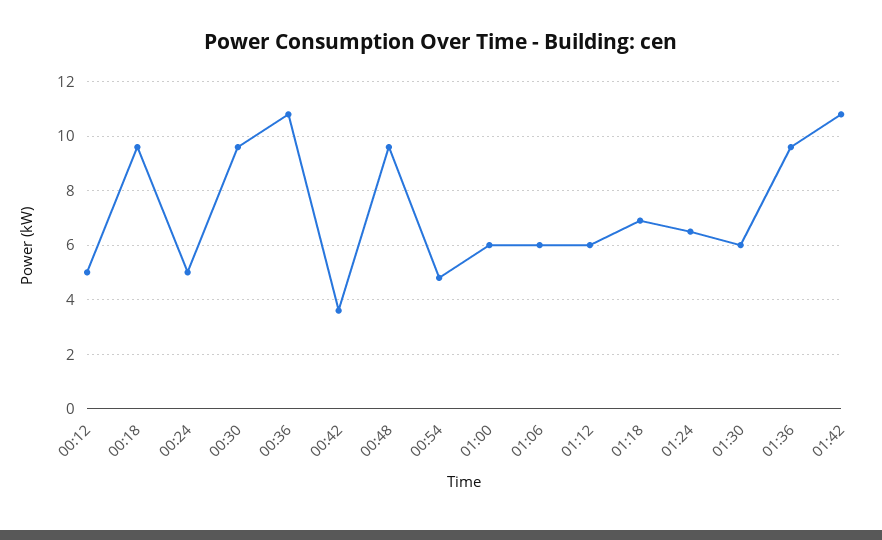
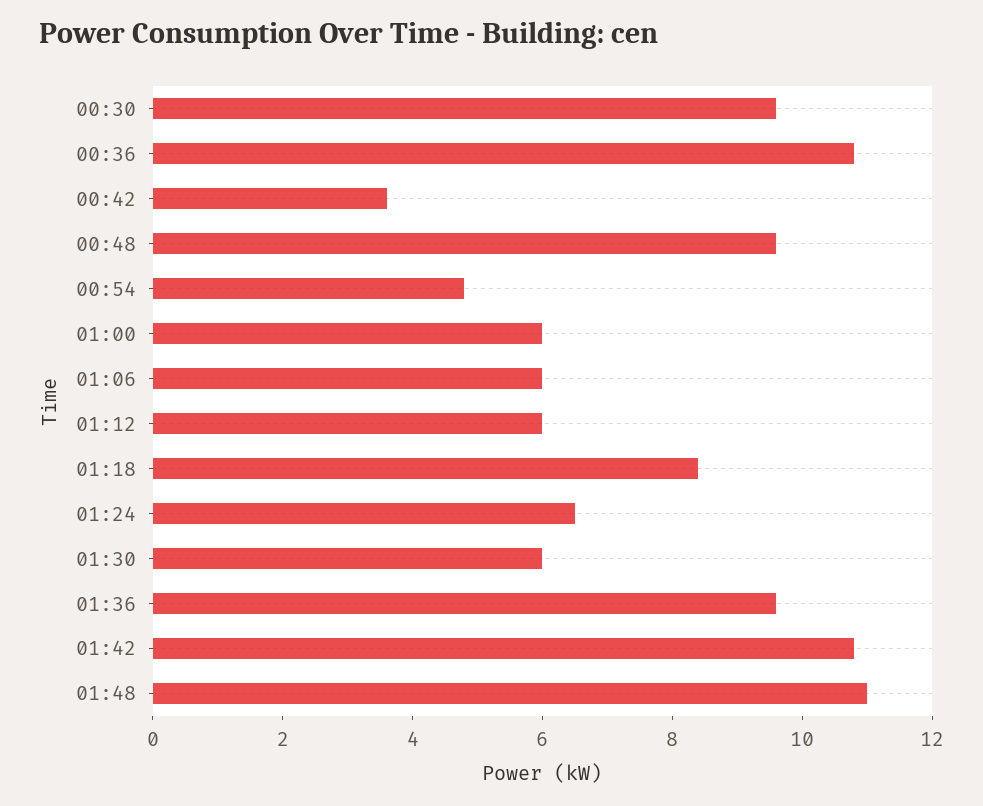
00:12: 5 -> none
00:18: 9.5 -> none
00:24: 5 -> none
01:18: 7 -> 8.5
01:48: none -> 11

